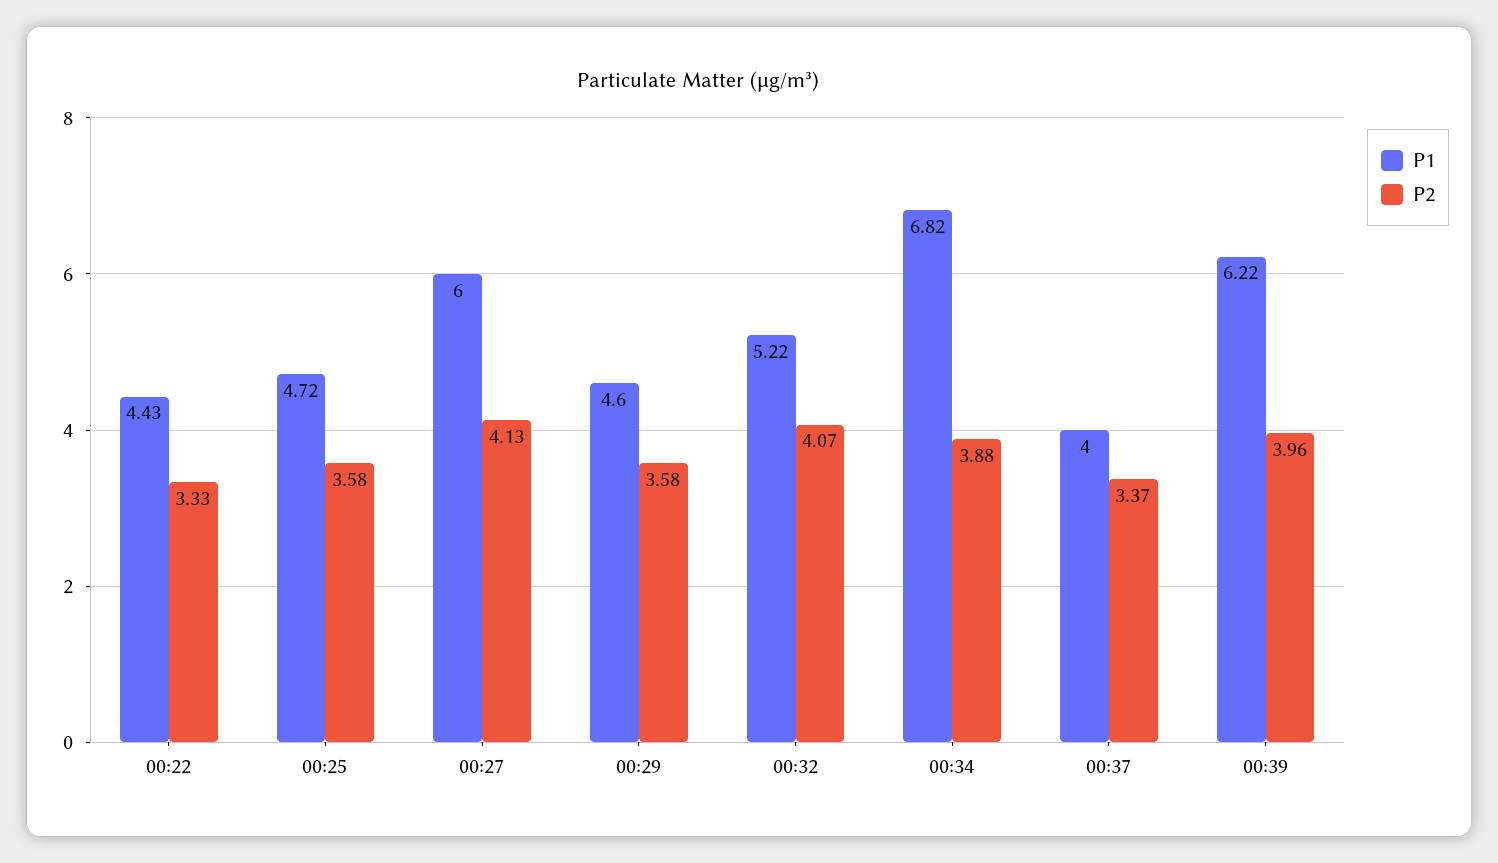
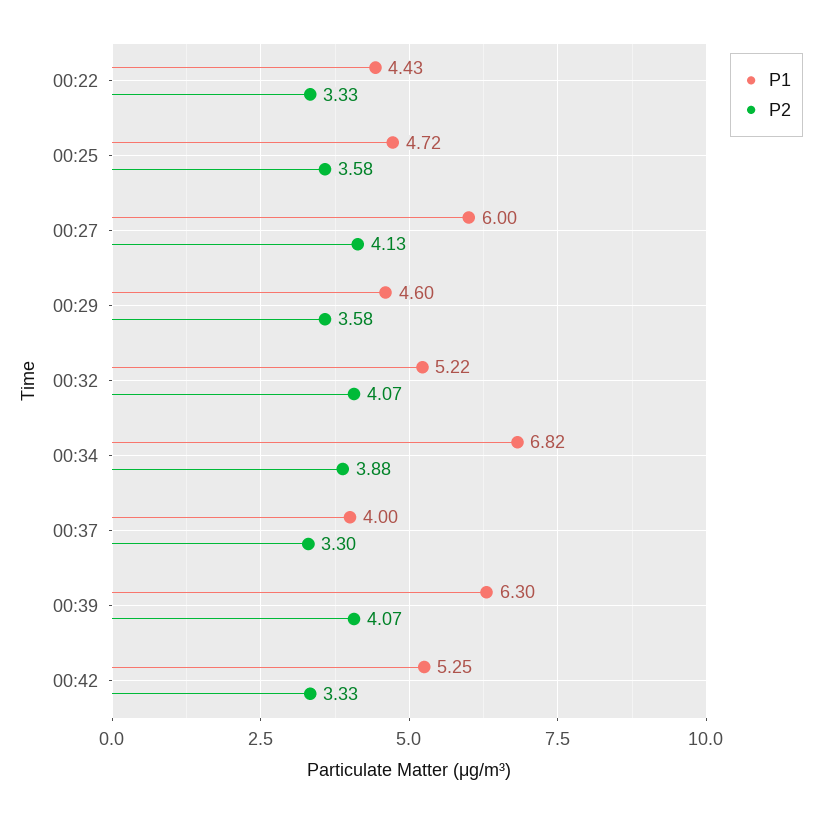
P2, 00:37: 3.37 -> 3.3
P1, 00:39: 6.22 -> 6.3
P2, 00:39: 3.96 -> 4.07
P1, 00:42: none -> 5.25
P2, 00:42: none -> 3.33

